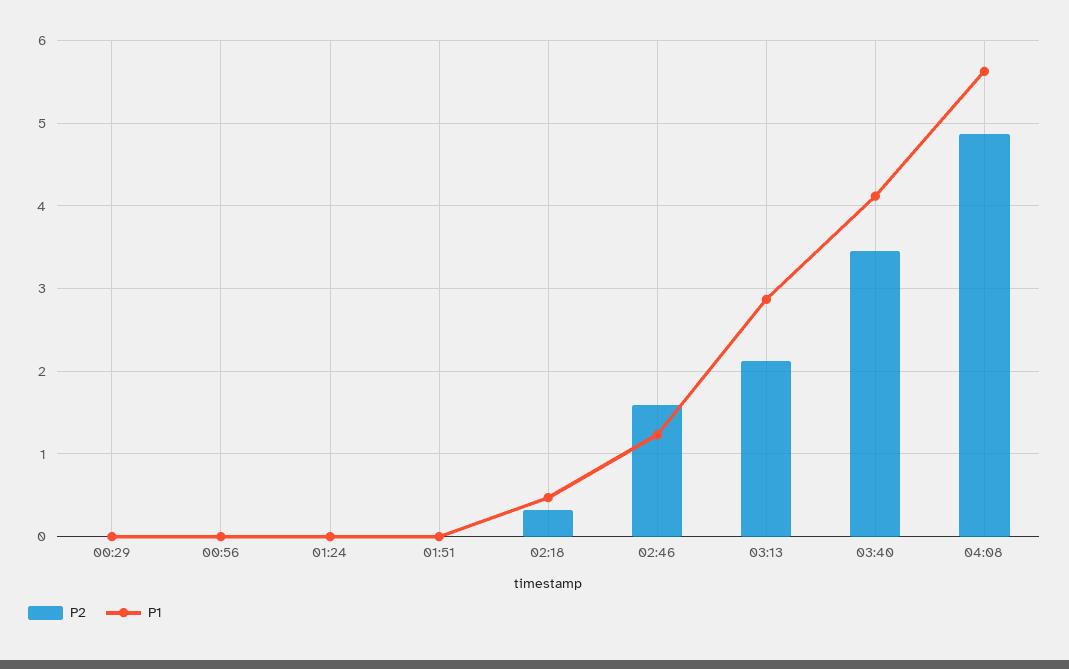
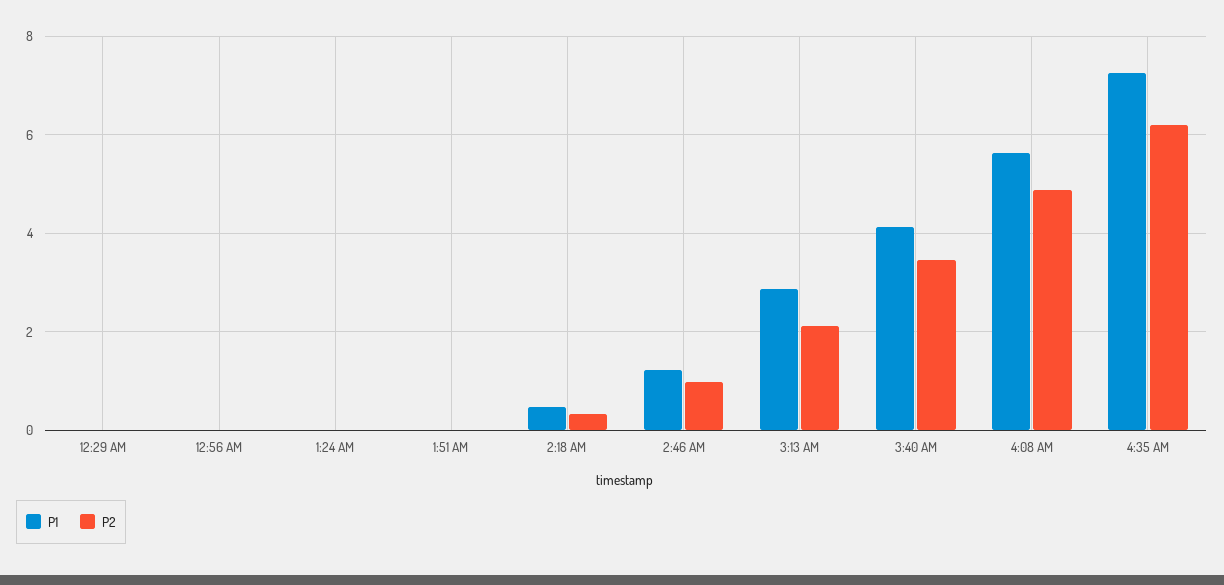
P2, 02:46: 1.6 -> 1
P1, 4:35 AM: none -> 7.2
P2, 4:35 AM: none -> 6.2

